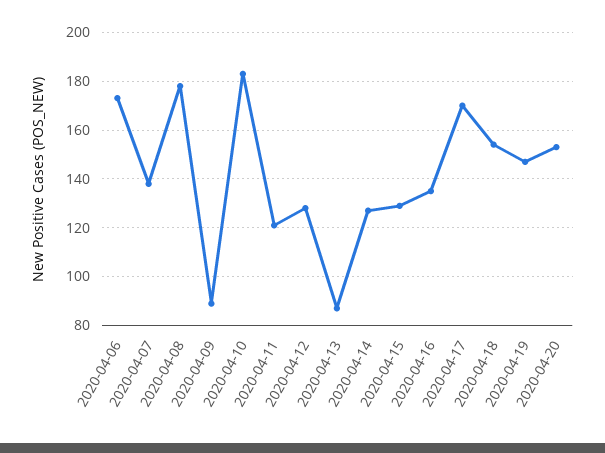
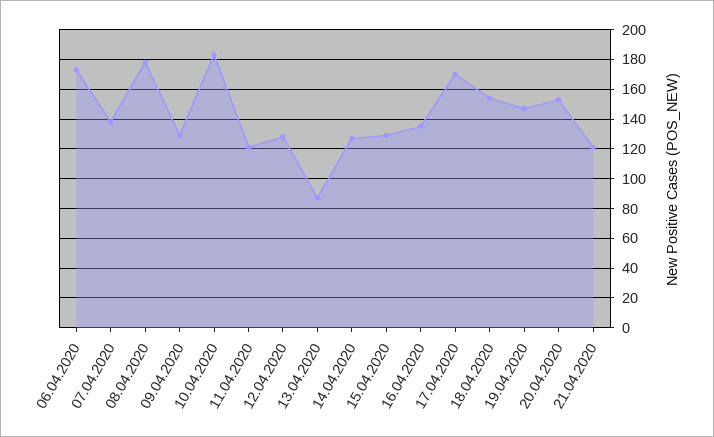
2020-04-09: 90 -> 130
21.04.2020: none -> 120

